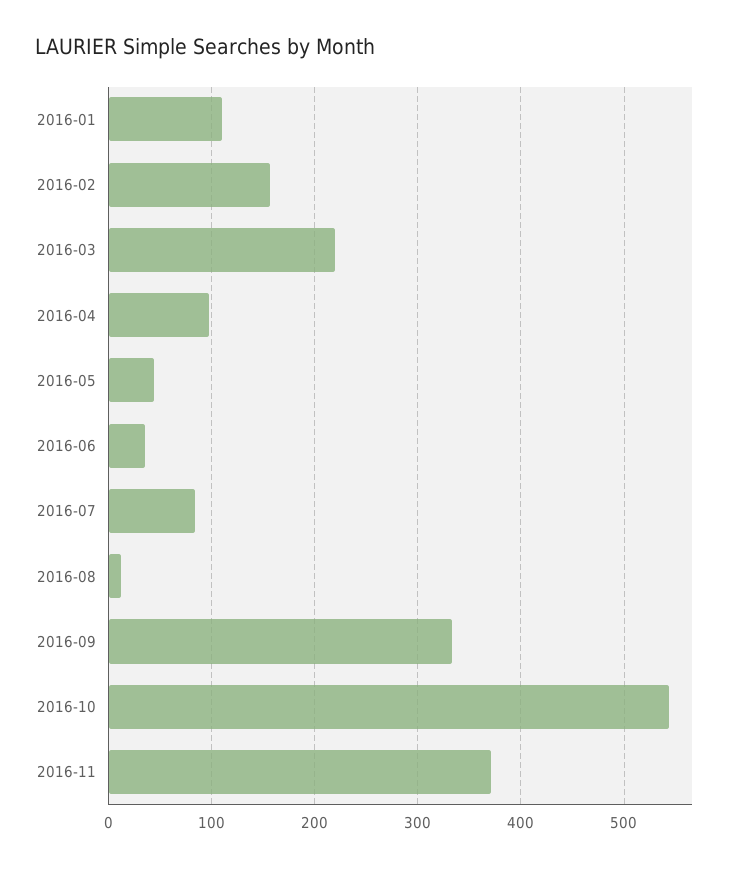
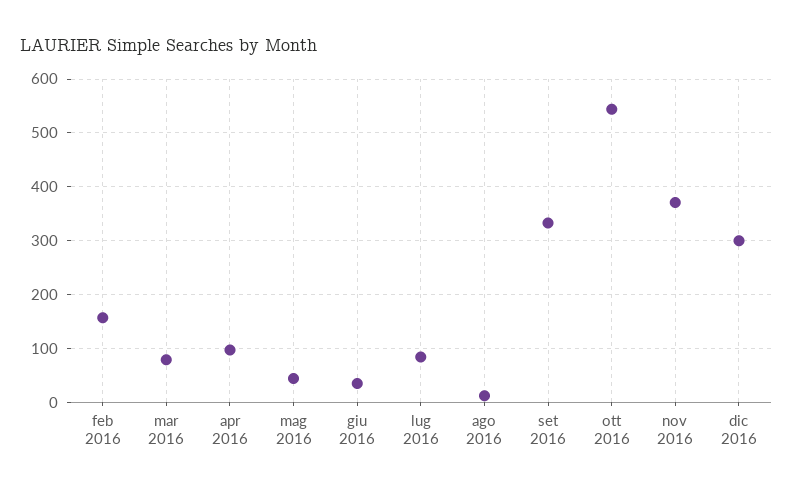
2016-01: 110 -> none
2016-03: 220 -> 80
dic 2016: none -> 300

